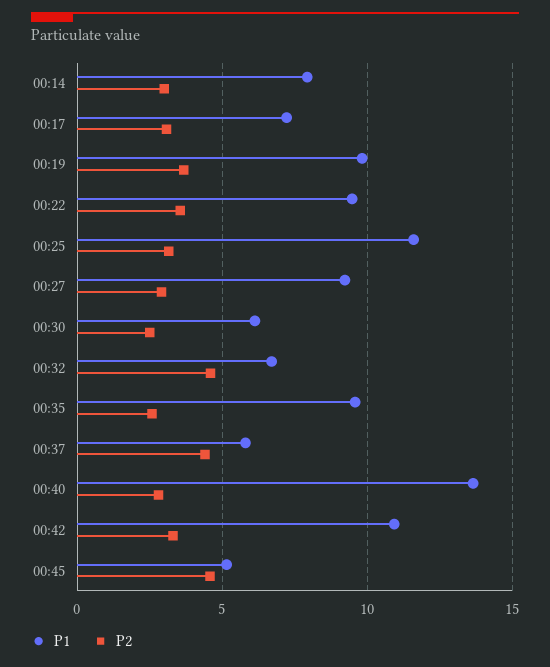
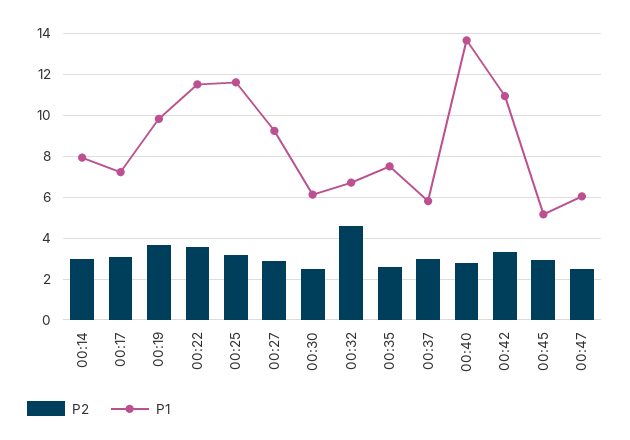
P1, 00:22: 9.5 -> 11.5
P1, 00:35: 9.5 -> 7.5
P2, 00:37: 4.5 -> 3
P2, 00:45: 4.5 -> 3
P2, 00:47: none -> 2.5
P1, 00:47: none -> 6

